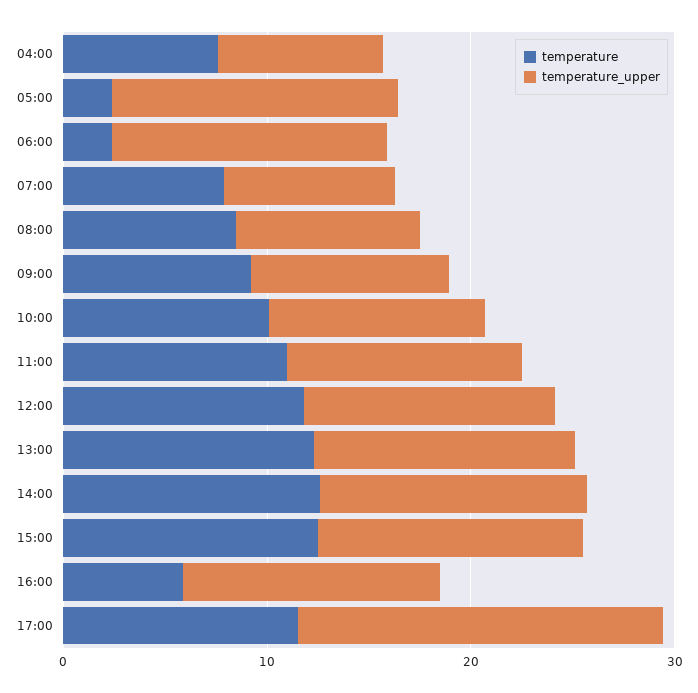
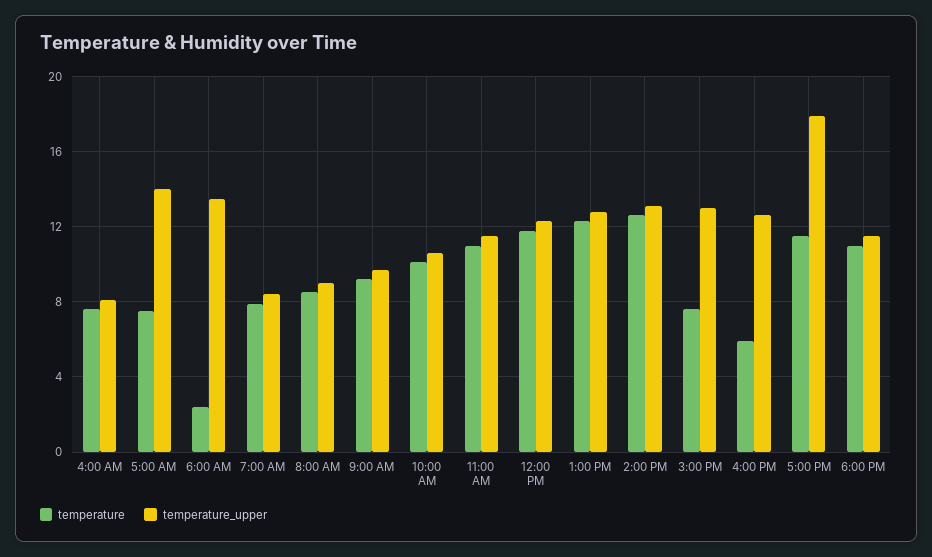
temperature, 05:00: 2 -> 7.5
temperature, 15:00: 12 -> 7.5
temperature, 6:00 PM: none -> 11
temperature_upper, 6:00 PM: none -> 11.5

